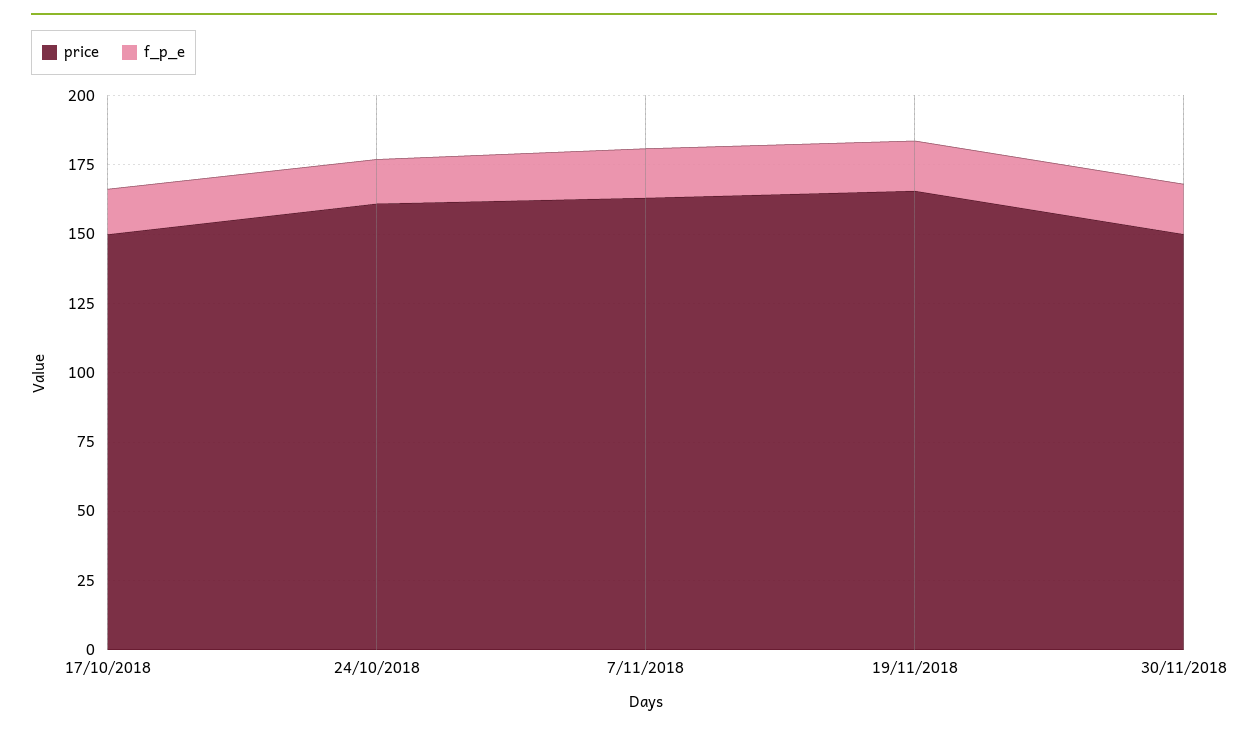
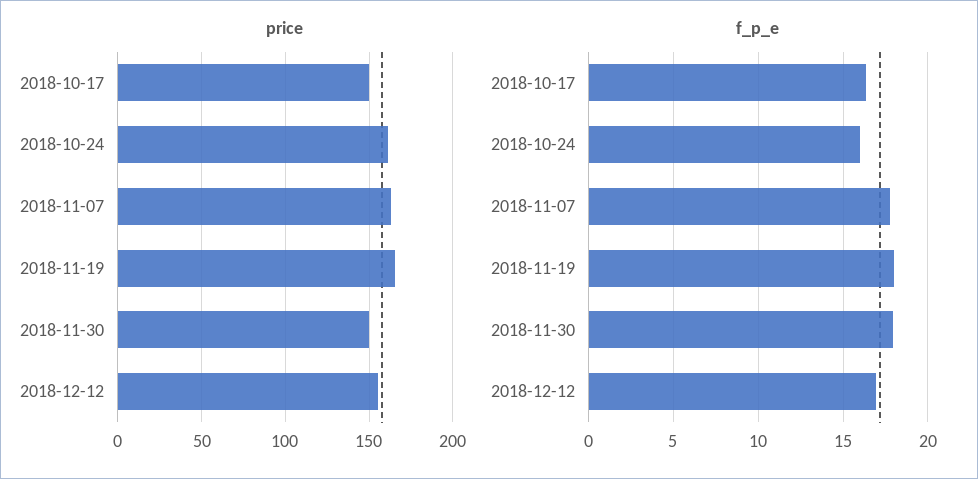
price, 2018-12-12: none -> 155
f_p_e, 2018-12-12: none -> 17

